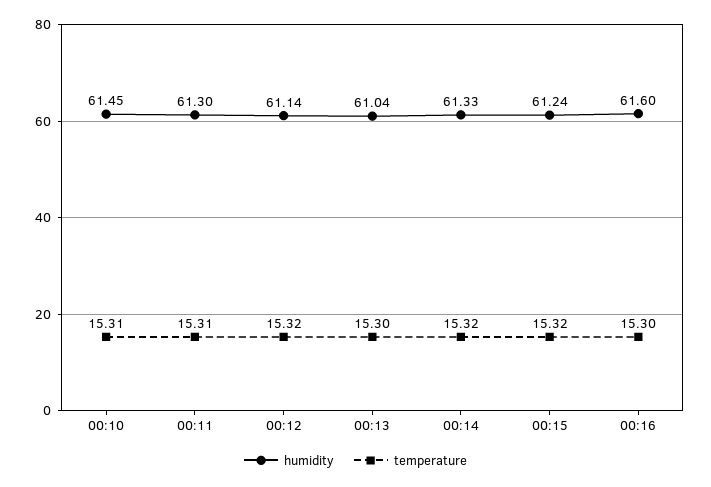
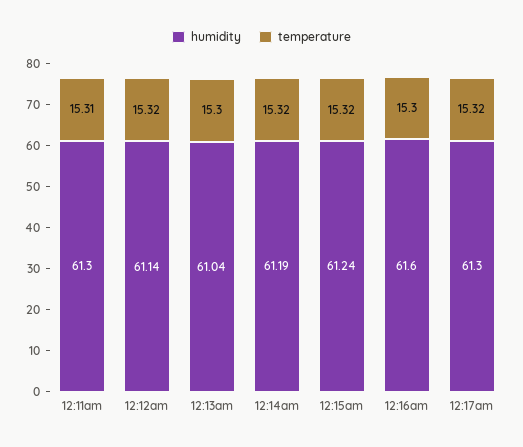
humidity, 00:10: 61.45 -> none
temperature, 00:10: 15.31 -> none
humidity, 00:14: 61.33 -> 61.19
humidity, 12:17am: none -> 61.3
temperature, 12:17am: none -> 15.32

